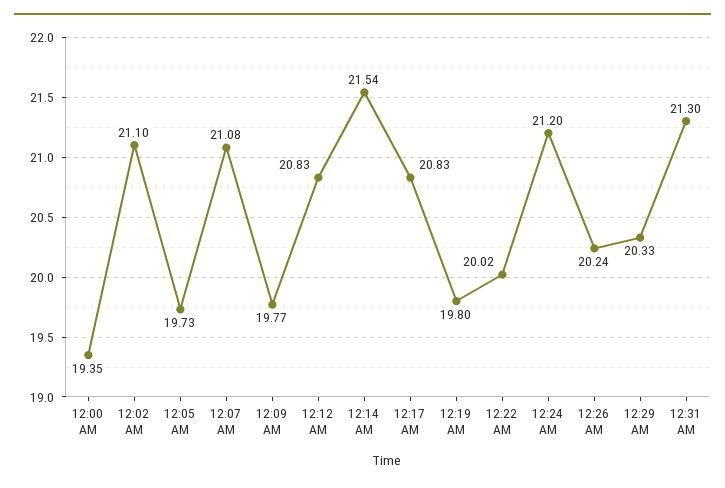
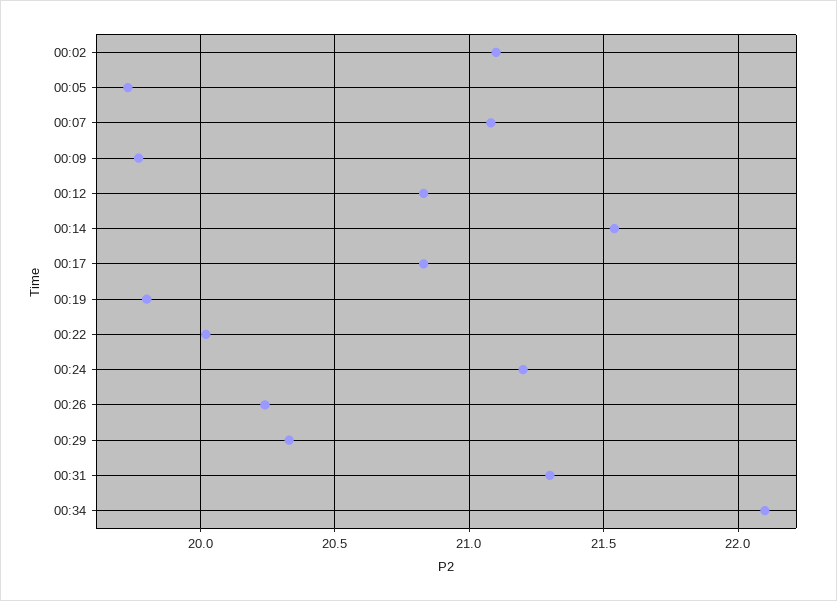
12:00 AM: 19.35 -> none
00:34: none -> 22.1

